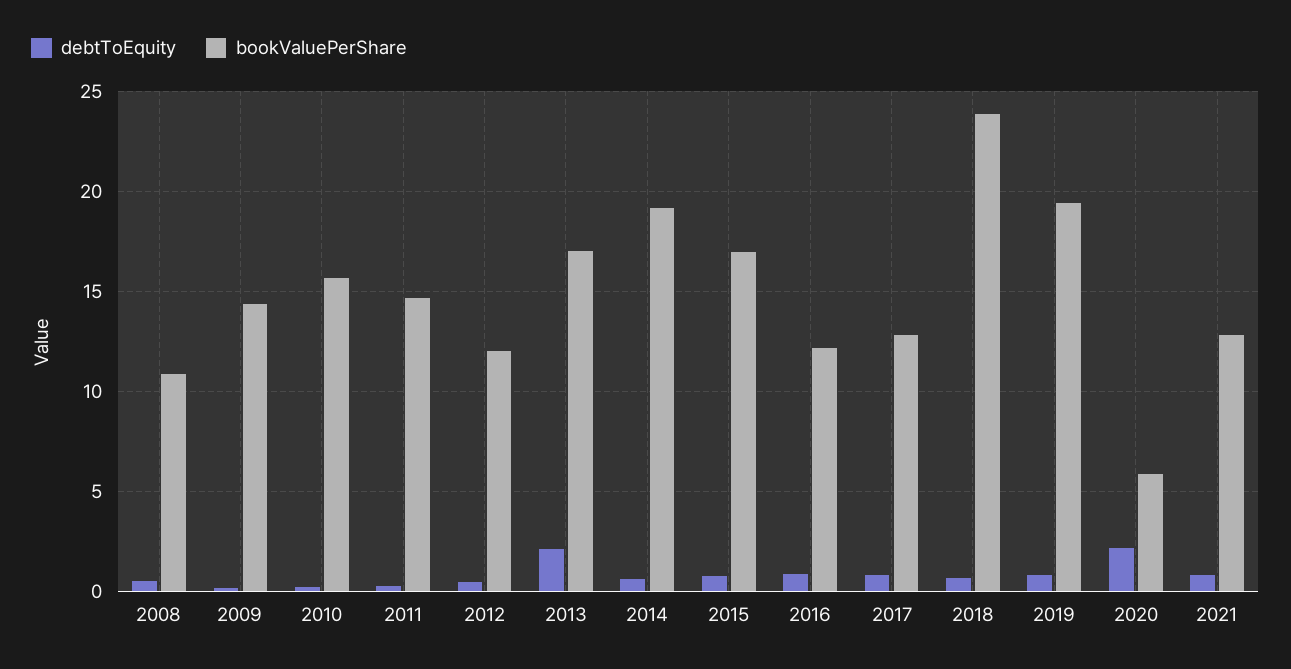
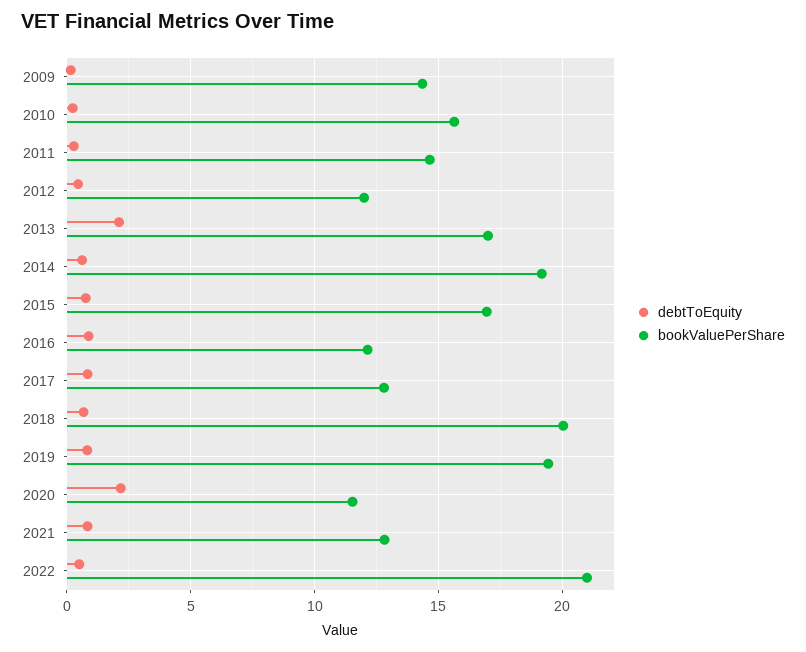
debtToEquity, 2008: 0.5 -> none
bookValuePerShare, 2008: 11 -> none
bookValuePerShare, 2018: 24 -> 20
bookValuePerShare, 2020: 6 -> 11.5
debtToEquity, 2022: none -> 0.5
bookValuePerShare, 2022: none -> 21

